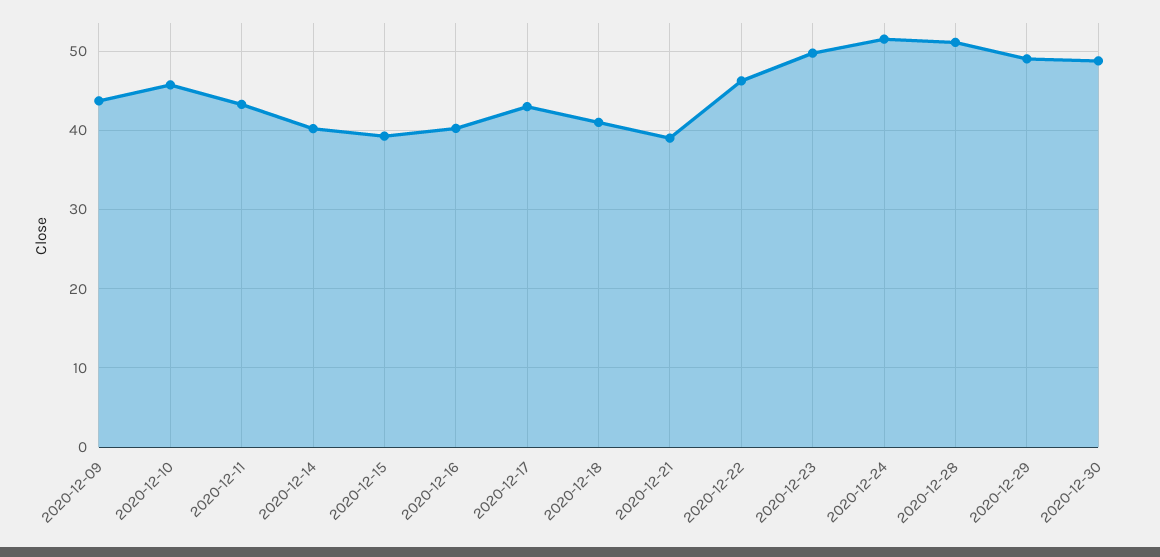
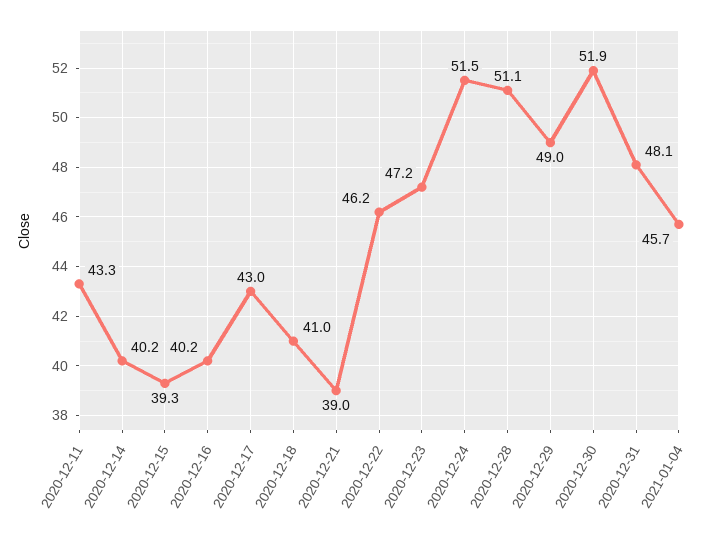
2020-12-09: 44 -> none
2020-12-10: 46 -> none
2020-12-23: 50 -> 47.2
2020-12-30: 49 -> 51.9
2020-12-31: none -> 48.1
2021-01-04: none -> 45.7

